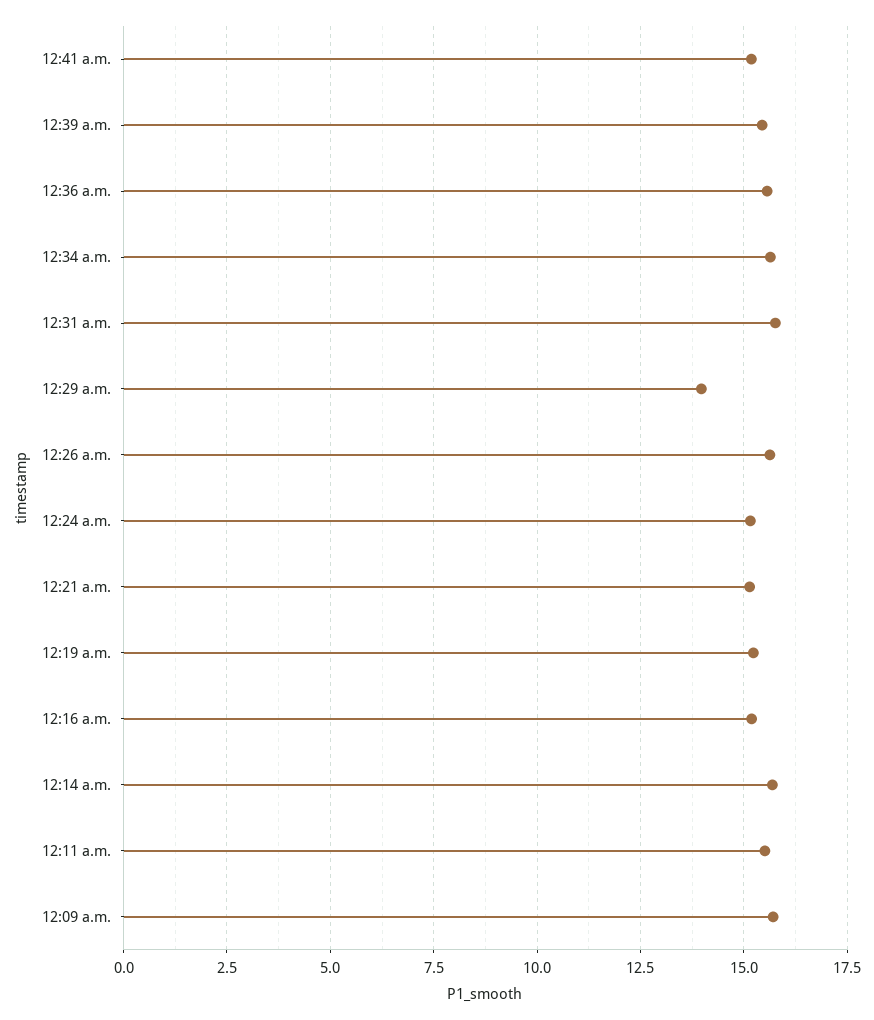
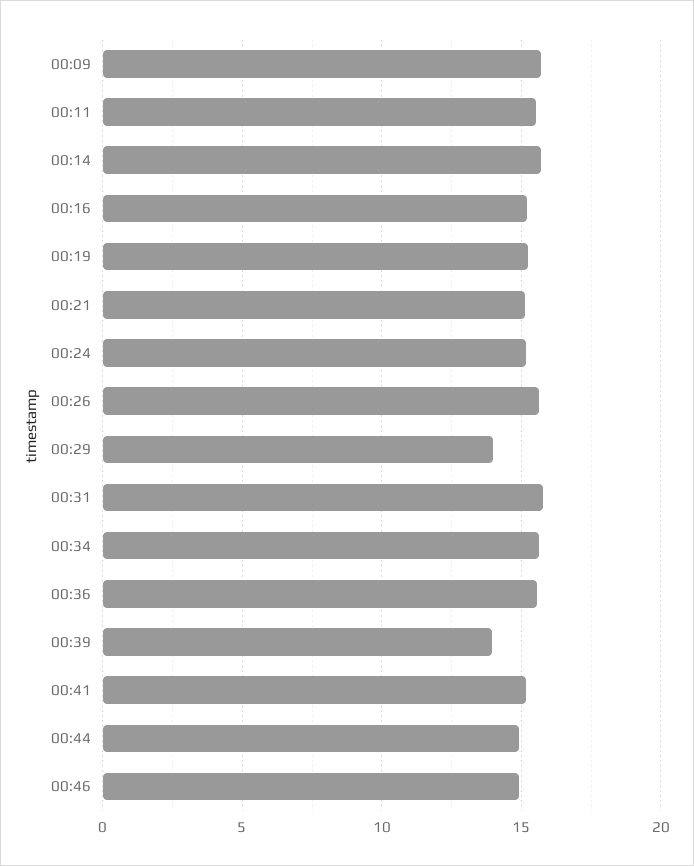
12:39 a.m.: 15.5 -> 14
00:44: none -> 15
00:46: none -> 15

